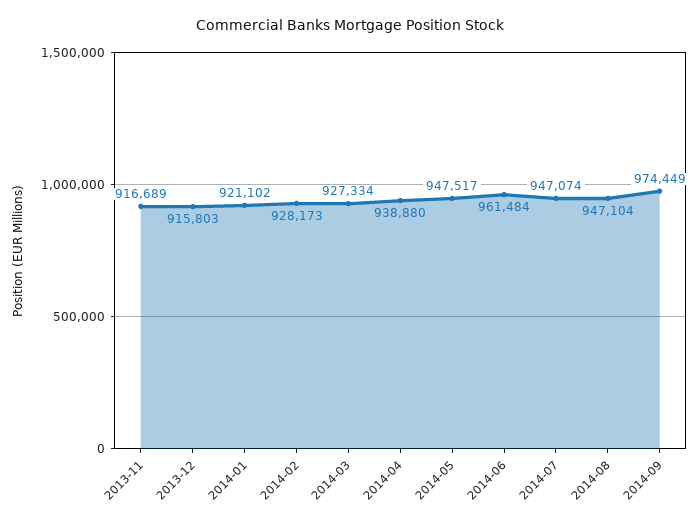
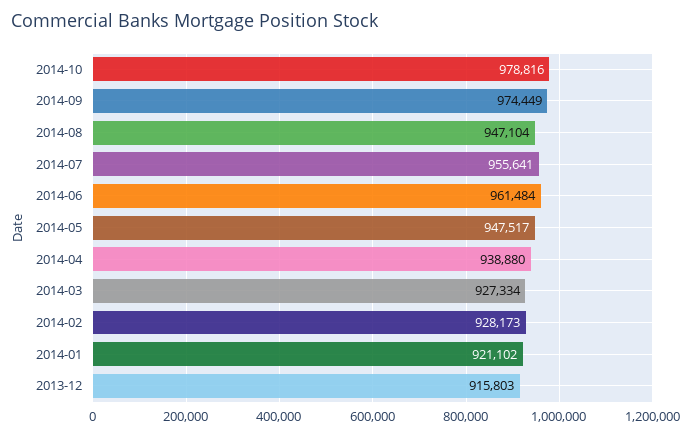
2013-11: 916689 -> none
2014-07: 947074 -> 955641
2014-10: none -> 978816

